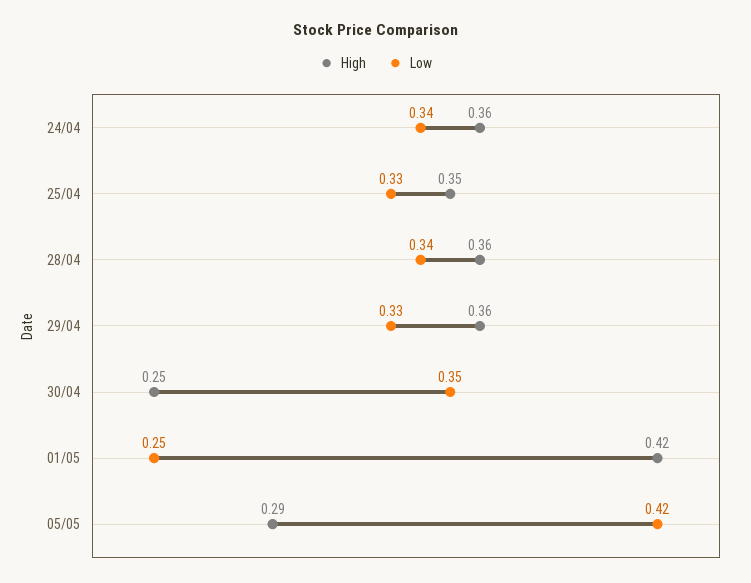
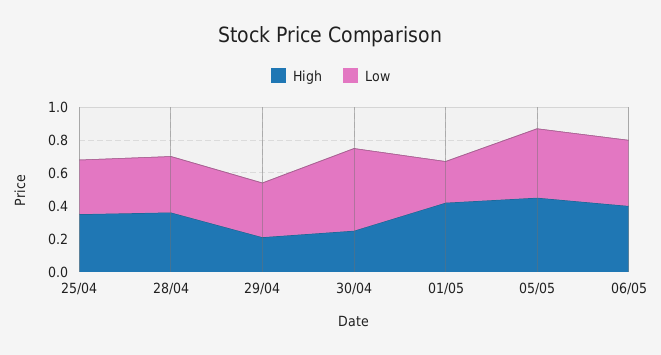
High, 24/04: 0.36 -> none
Low, 24/04: 0.34 -> none
High, 29/04: 0.36 -> 0.2
Low, 30/04: 0.35 -> 0.5
High, 05/05: 0.29 -> 0.45
High, 06/05: none -> 0.4
Low, 06/05: none -> 0.4

